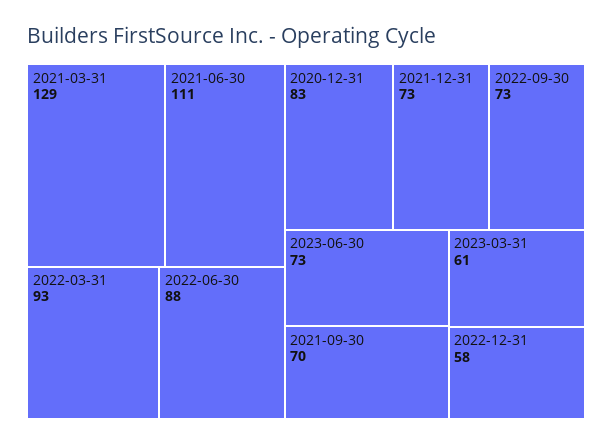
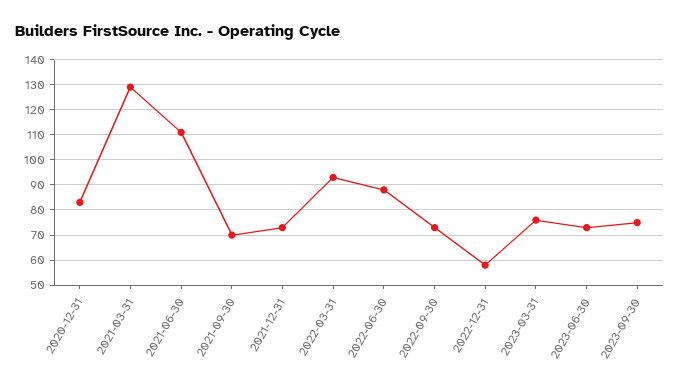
2023-03-31: 61 -> 75
2023-09-30: none -> 75

